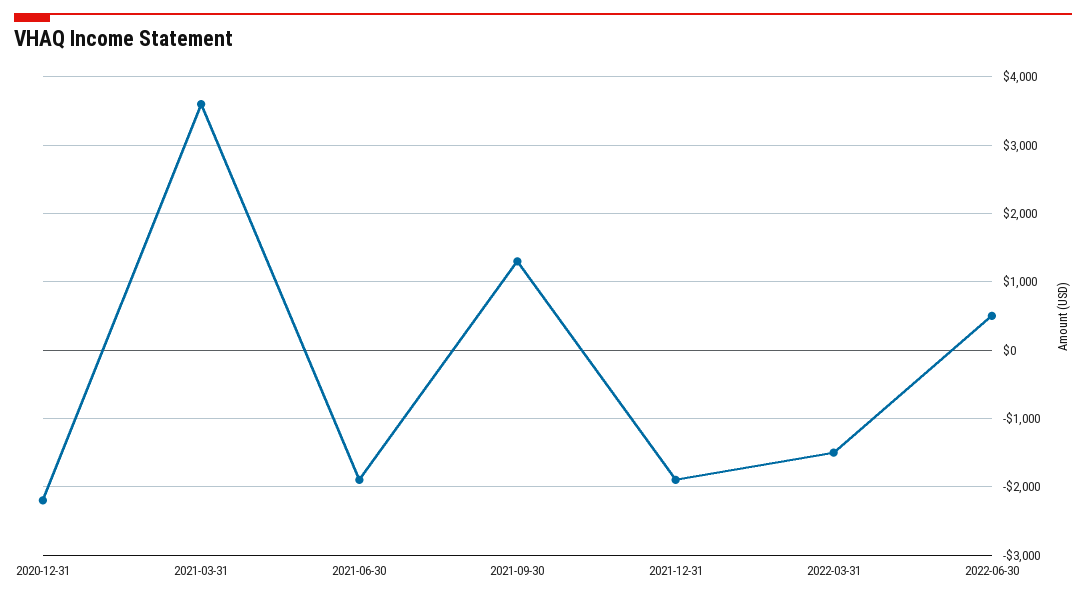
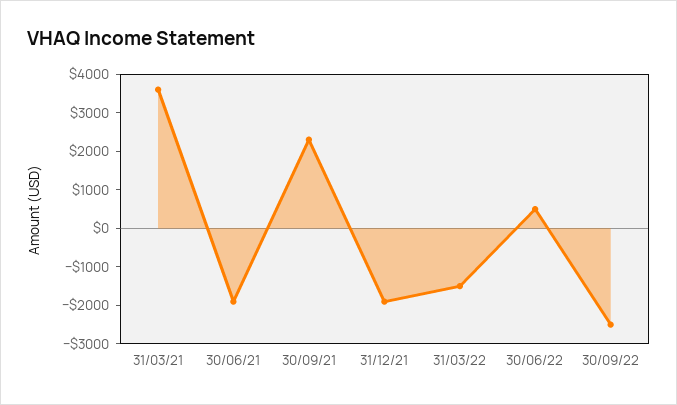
2020-12-31: -2200 -> none
2021-09-30: 1300 -> 2250
30/09/22: none -> -2500

